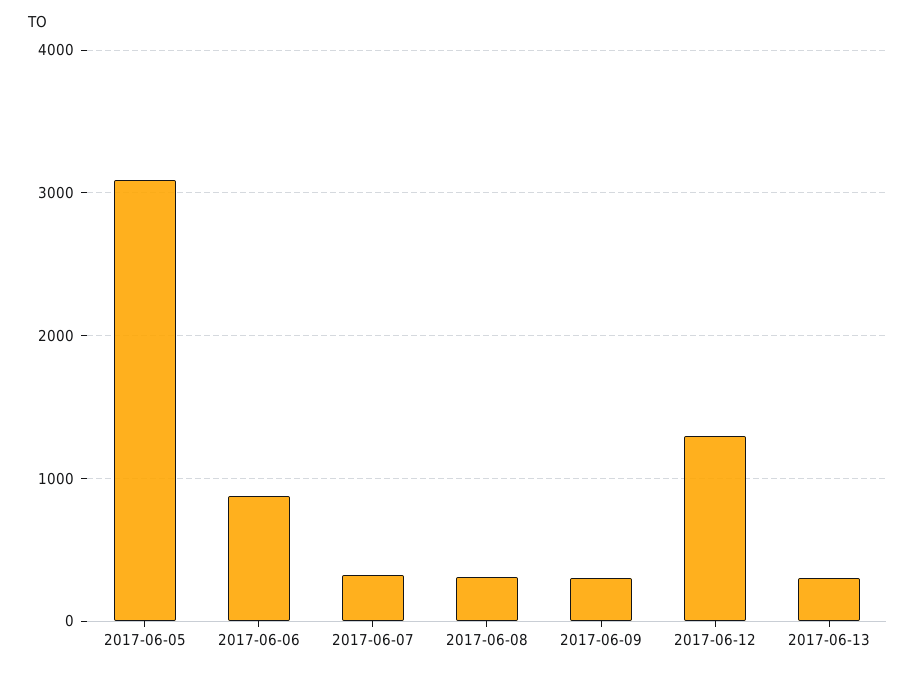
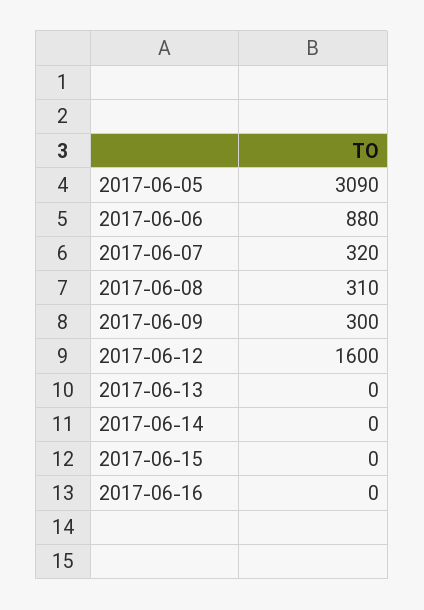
2017-06-12: 1300 -> 1600
2017-06-13: 300 -> 0
2017-06-14: none -> 0
2017-06-15: none -> 0
2017-06-16: none -> 0

